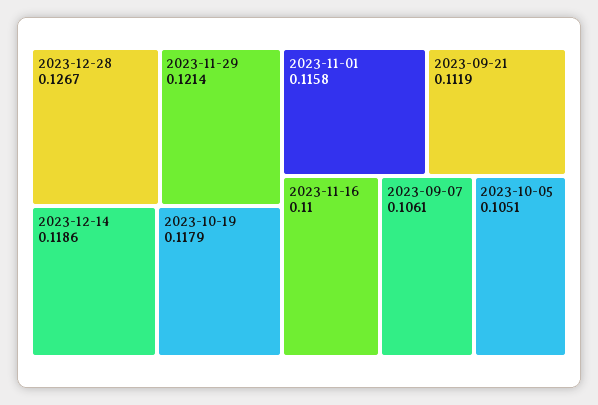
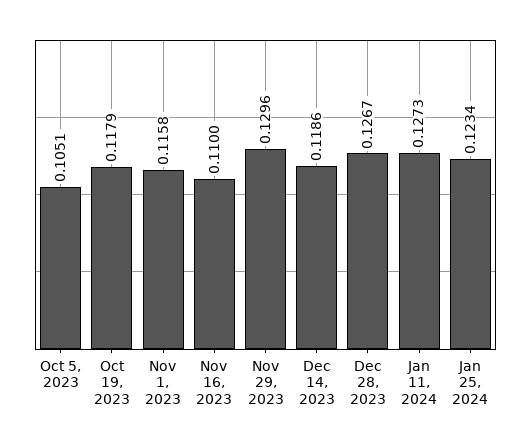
2023-11-29: 0.1214 -> 0.1296
2023-09-21: 0.1119 -> none
2023-09-07: 0.1061 -> none
Jan 11, 2024: none -> 0.1273
Jan 25, 2024: none -> 0.1234

